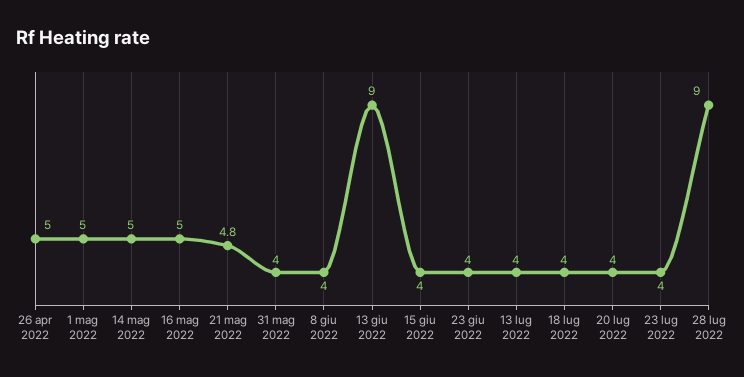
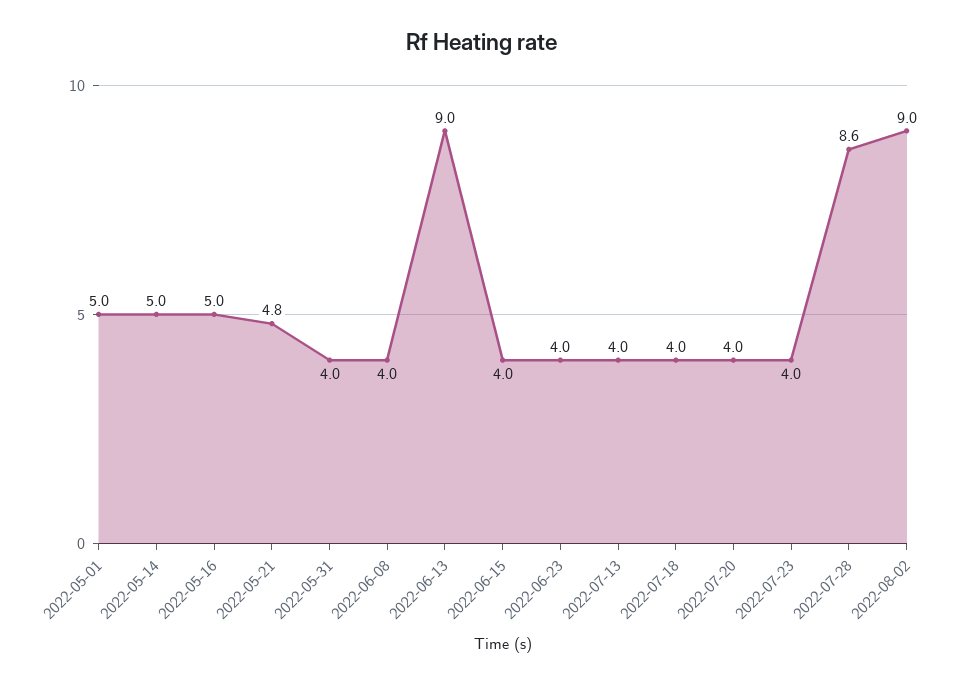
26 apr 2022: 5 -> none
28 lug 2022: 9 -> 8.6
2022-08-02: none -> 9

